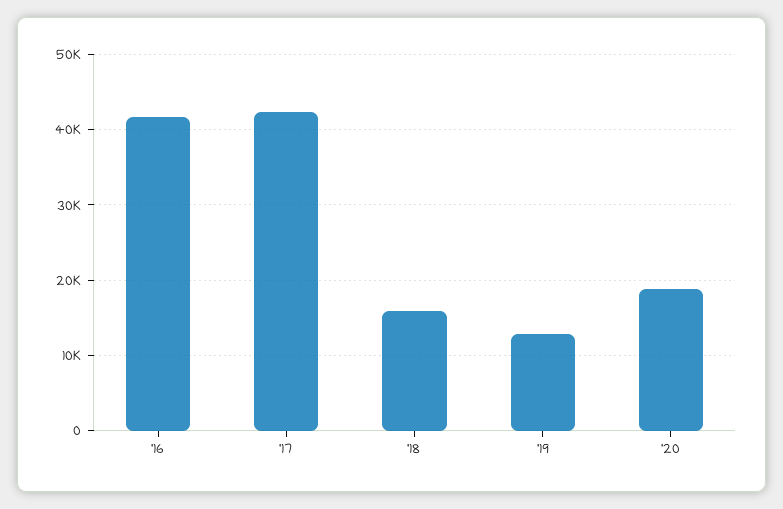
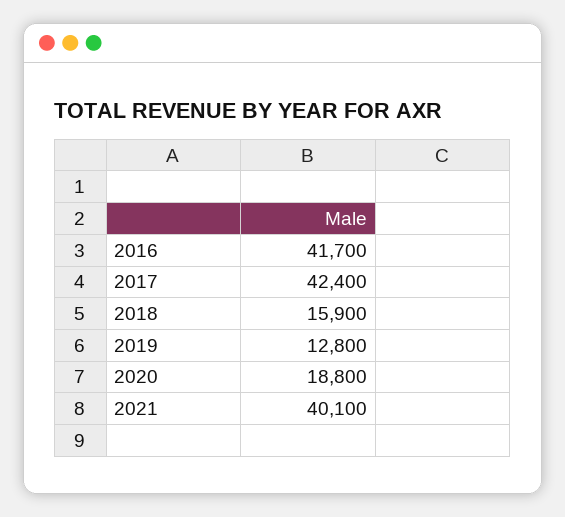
2021: none -> 40100

